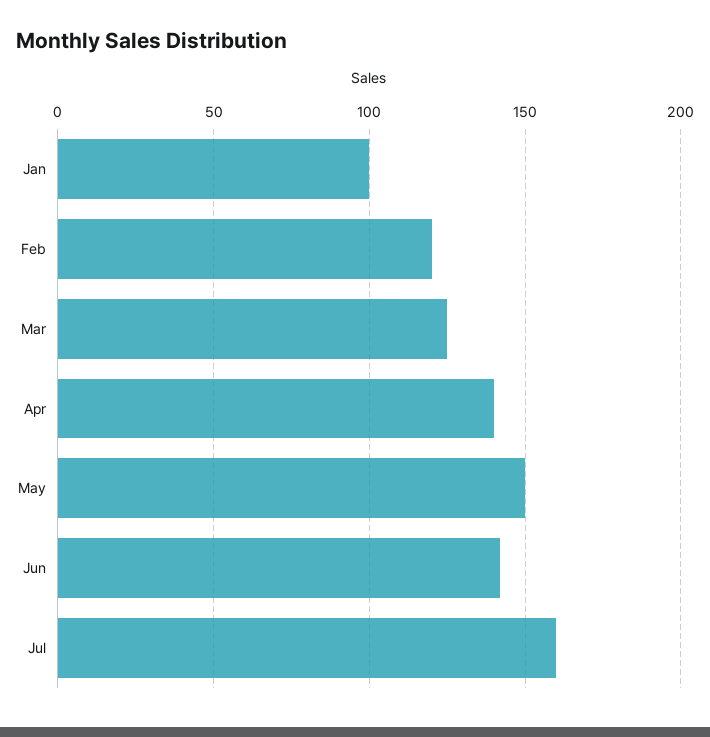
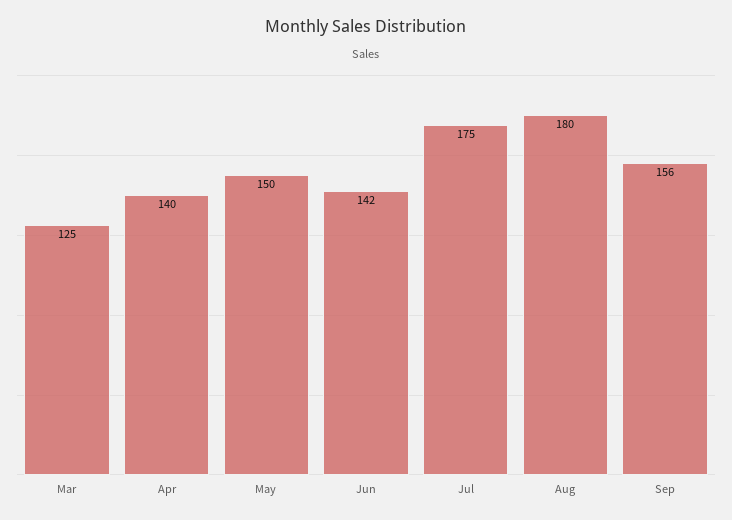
Jan: 100 -> none
Feb: 120 -> none
Jul: 160 -> 175
Aug: none -> 180
Sep: none -> 156

